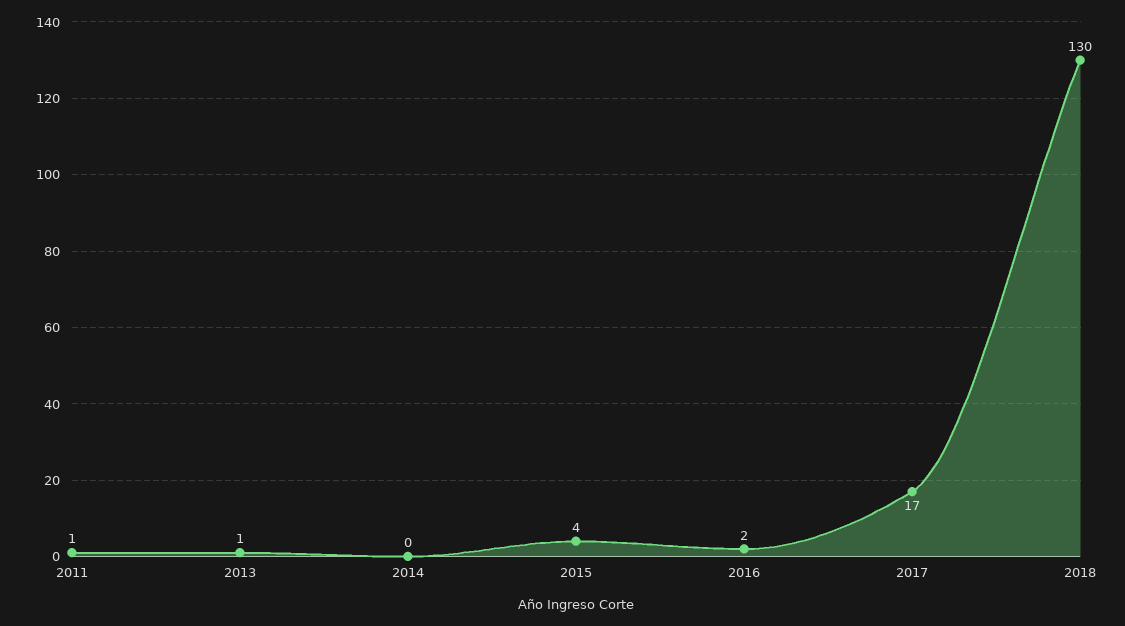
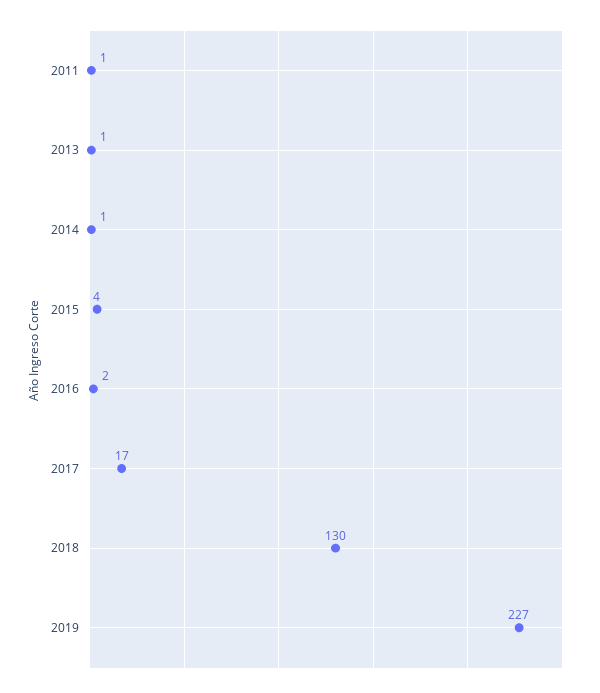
2014: 0 -> 1
2019: none -> 227

